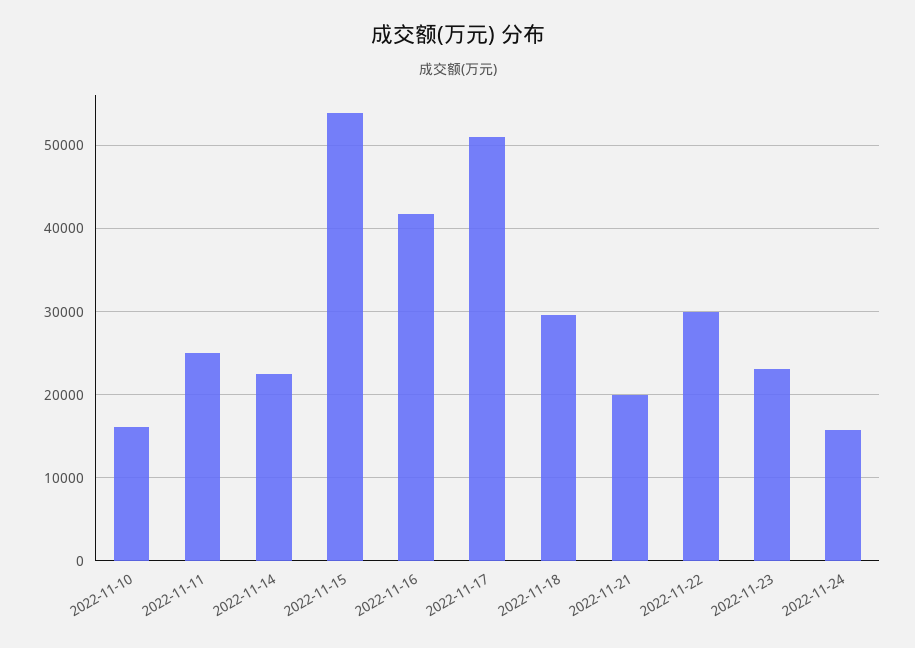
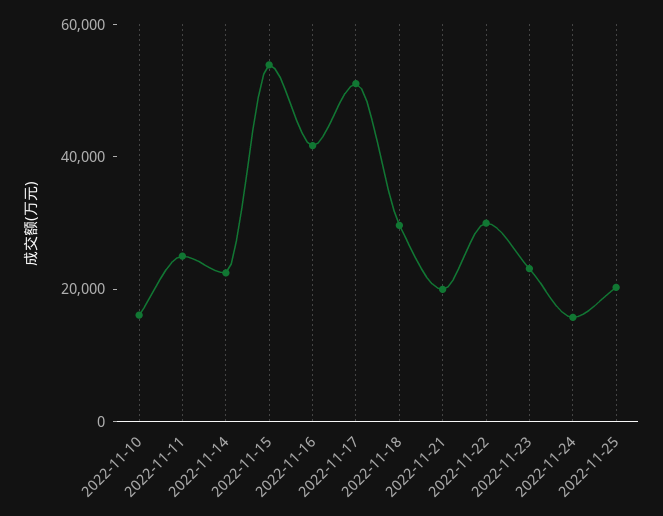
2022-11-25: none -> 20000

